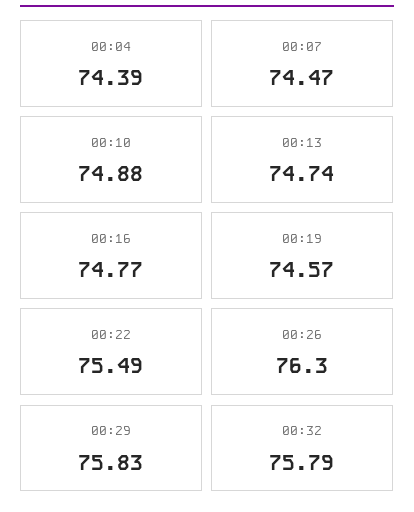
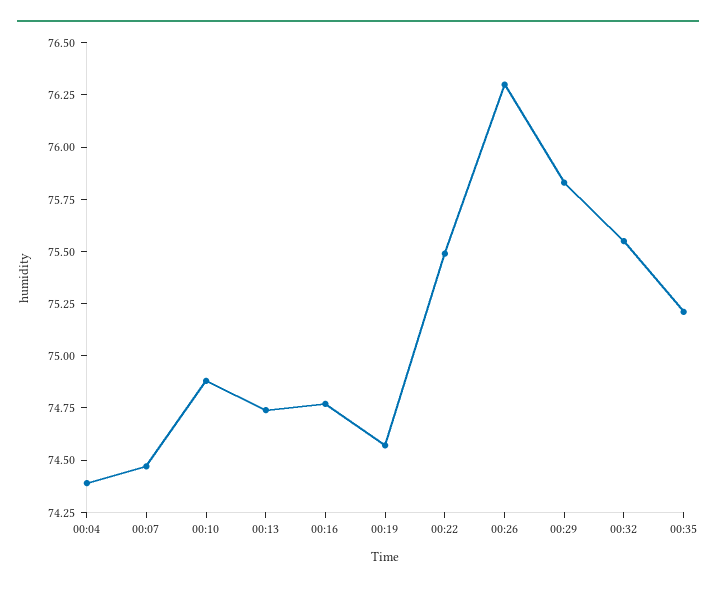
00:32: 75.79 -> 75.55
00:35: none -> 75.2

